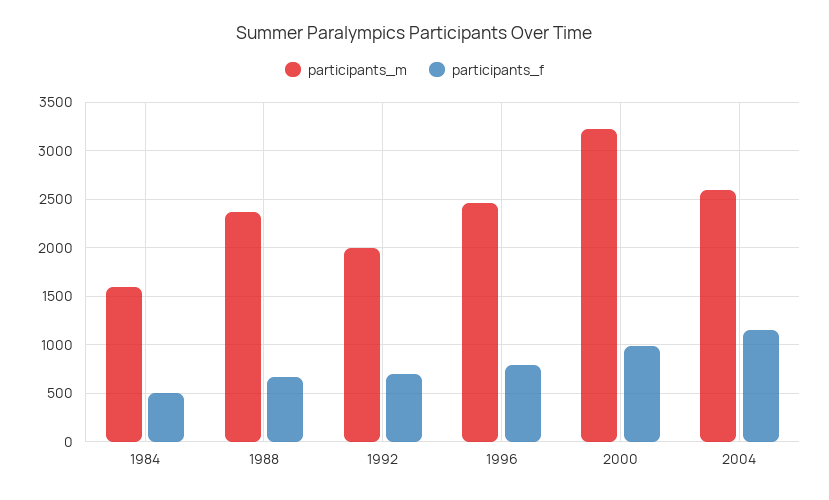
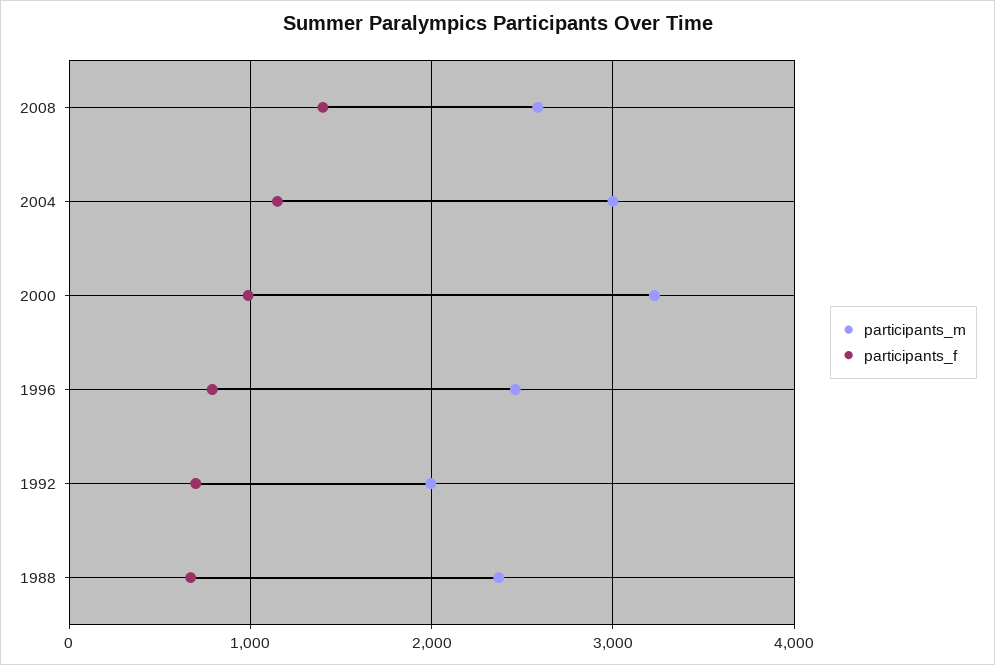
participants_m, 1984: 1600 -> none
participants_f, 1984: 500 -> none
participants_m, 2004: 2600 -> 3000
participants_m, 2008: none -> 2600
participants_f, 2008: none -> 1400

